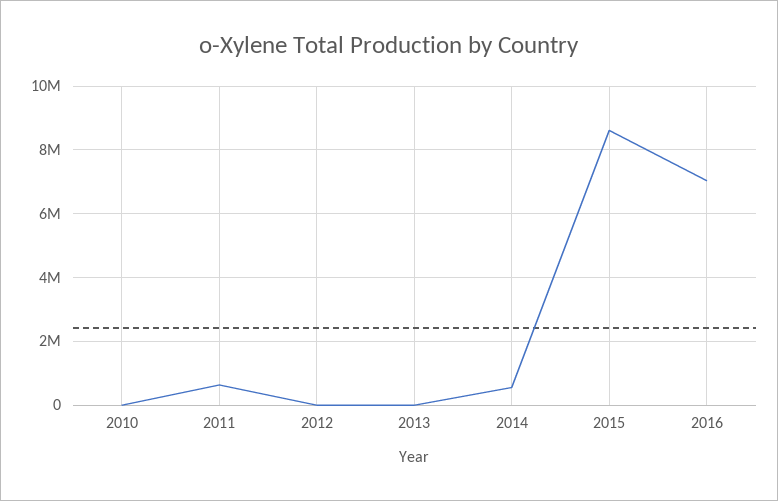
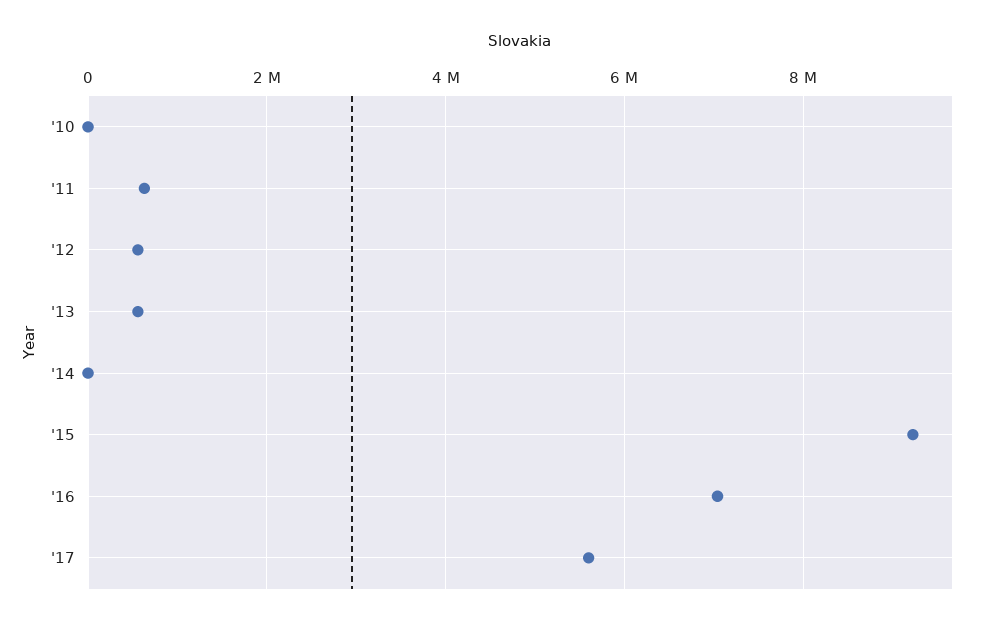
2012: 0 -> 600000
2013: 0 -> 600000
2014: 600000 -> 0
2015: 8600000 -> 9200000
'17: none -> 5600000

